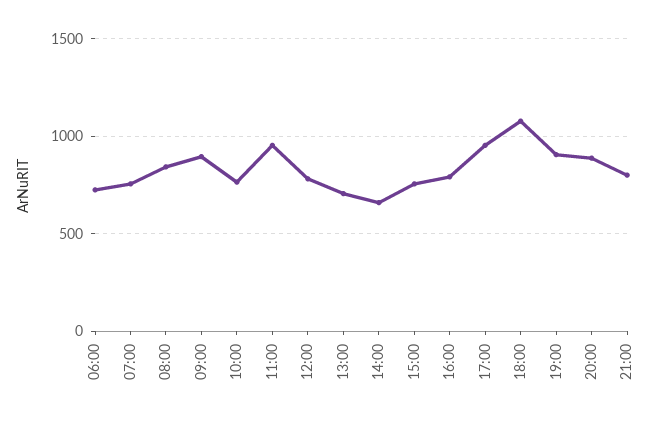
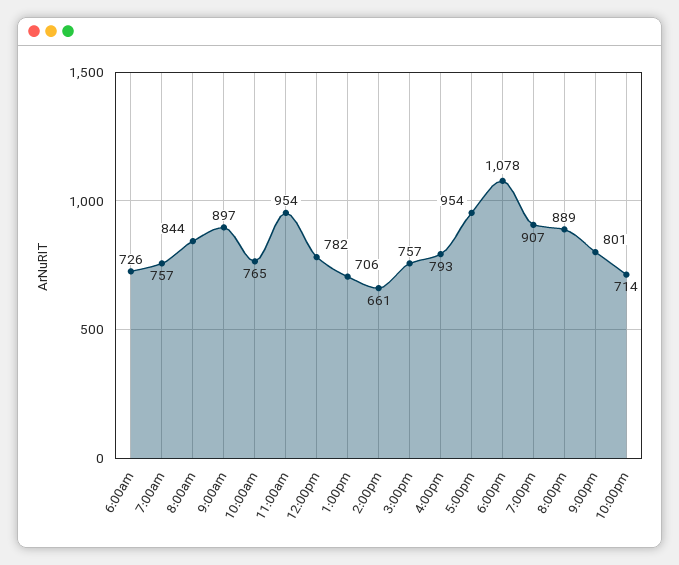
10:00pm: none -> 714

